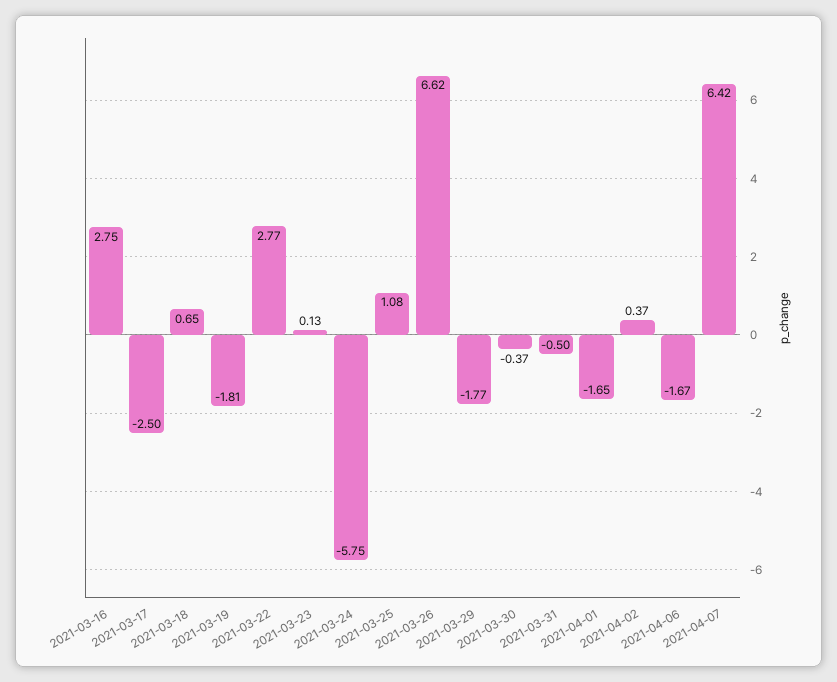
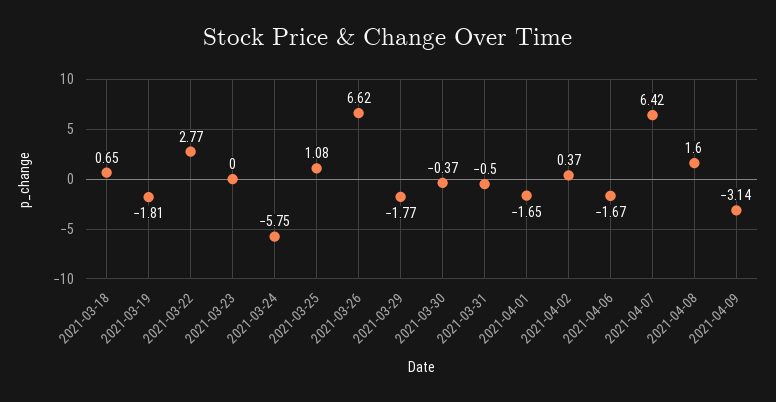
2021-03-16: 2.75 -> none
2021-03-17: -2.5 -> none
2021-03-23: 0.13 -> 0
2021-04-08: none -> 1.6
2021-04-09: none -> -3.14

